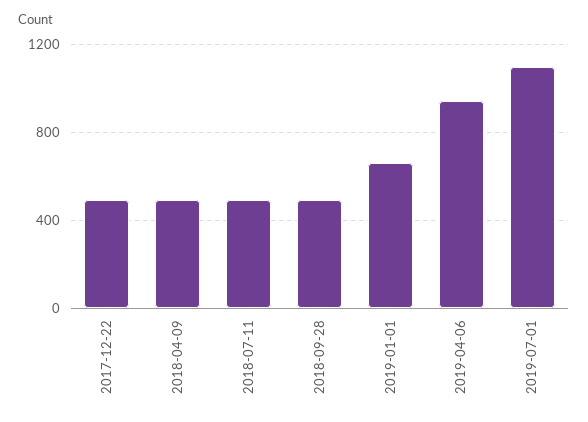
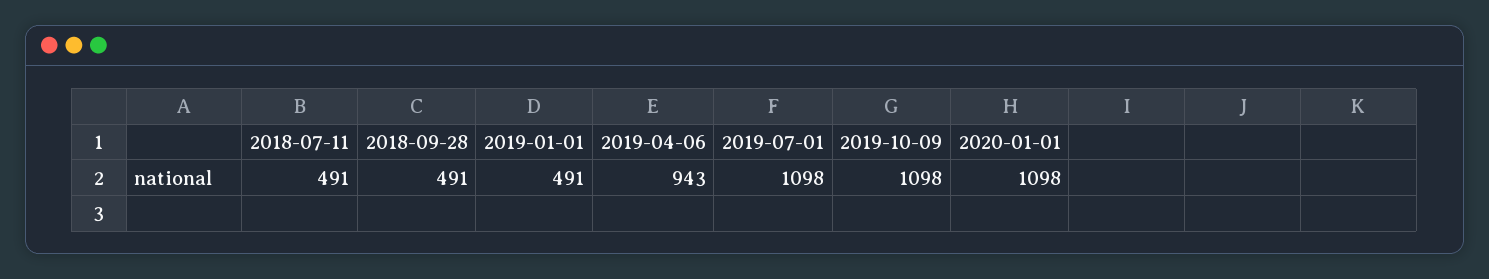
2017-12-22: 500 -> none
2018-04-09: 500 -> none
2019-01-01: 650 -> 491
2019-10-09: none -> 1098
2020-01-01: none -> 1098

